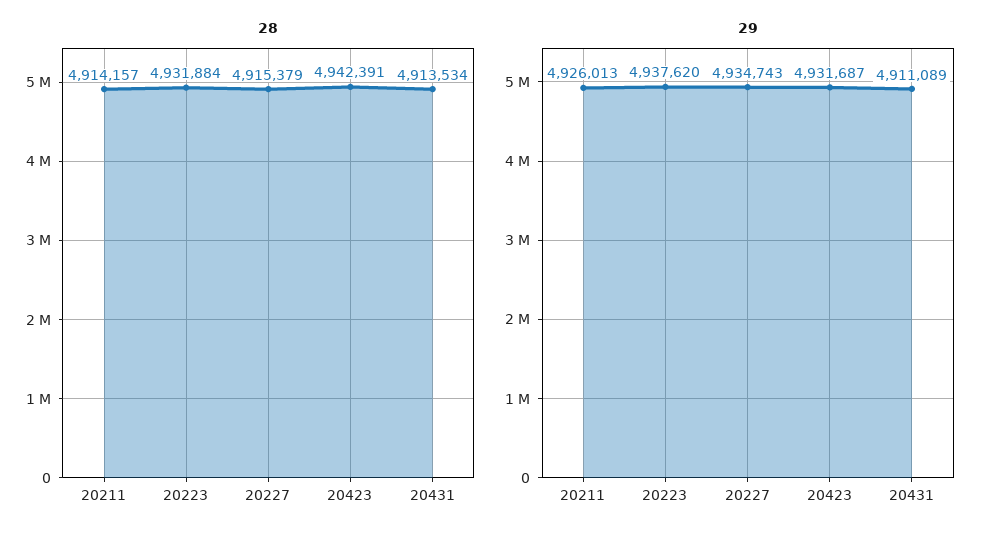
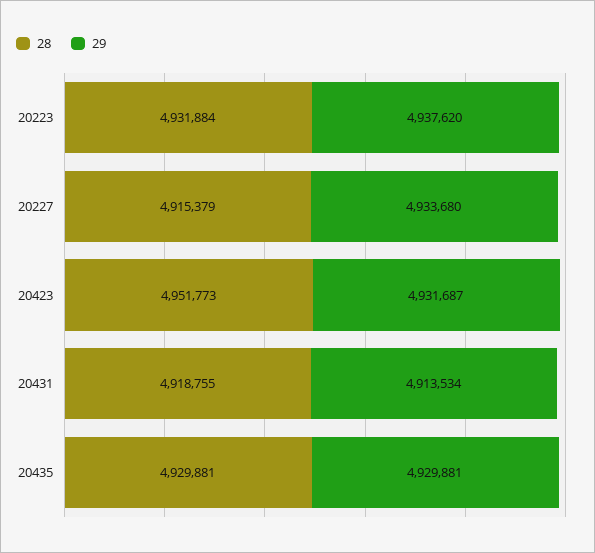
28, 20211: 4914157 -> none
28, 20423: 4942391 -> 4951773
28, 20431: 4913534 -> 4918755
29, 20211: 4926013 -> none
29, 20227: 4934743 -> 4933680
29, 20431: 4911089 -> 4913534
28, 20435: none -> 4929881
29, 20435: none -> 4929881

